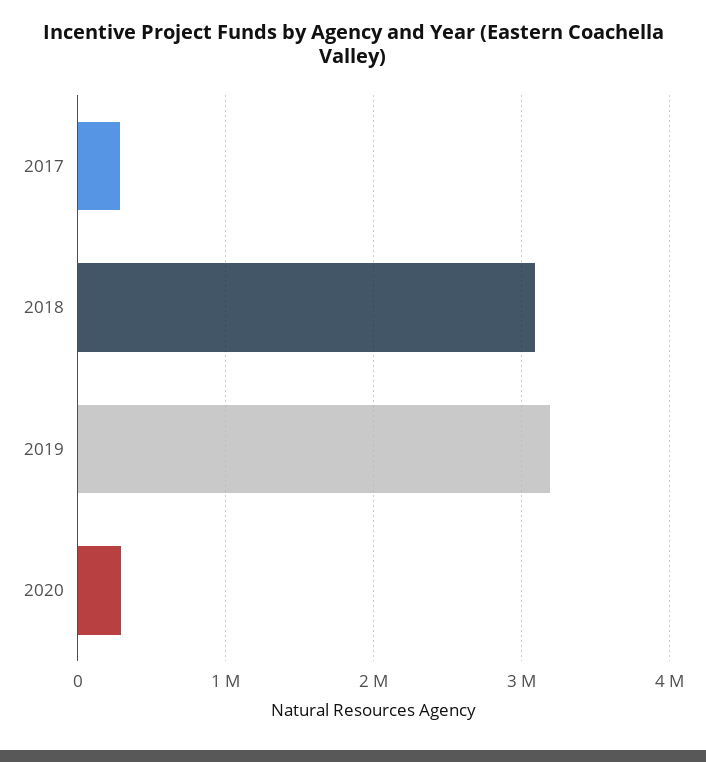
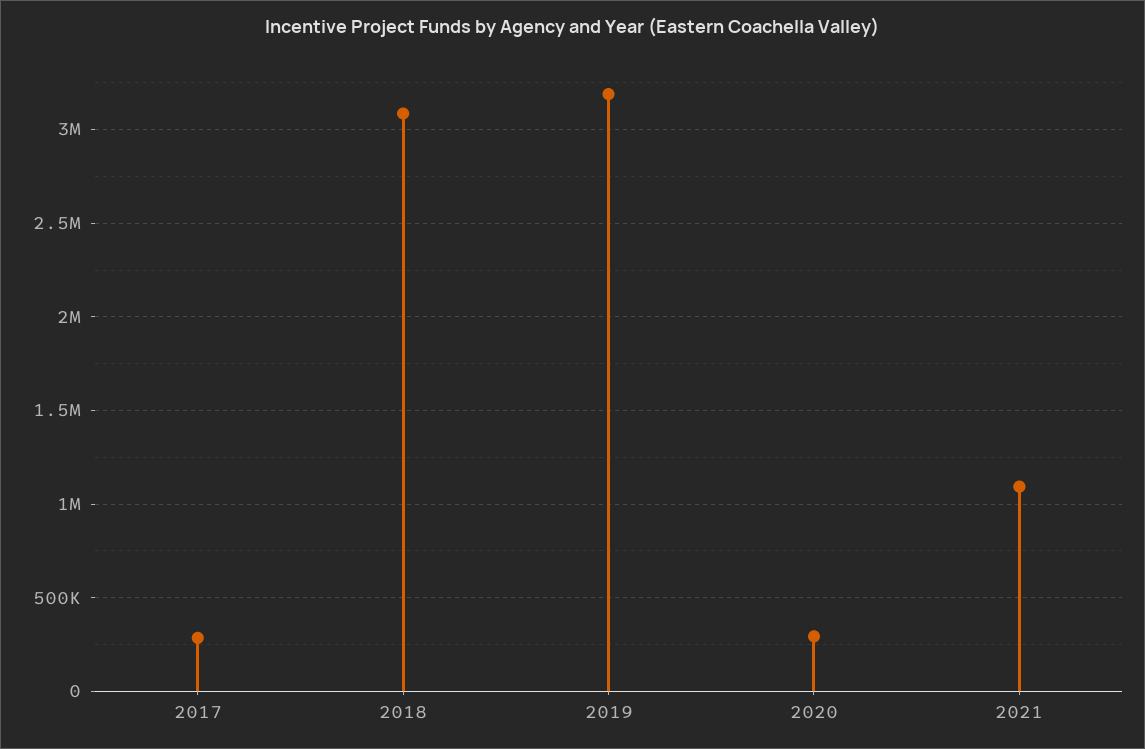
2021: none -> 1100000

